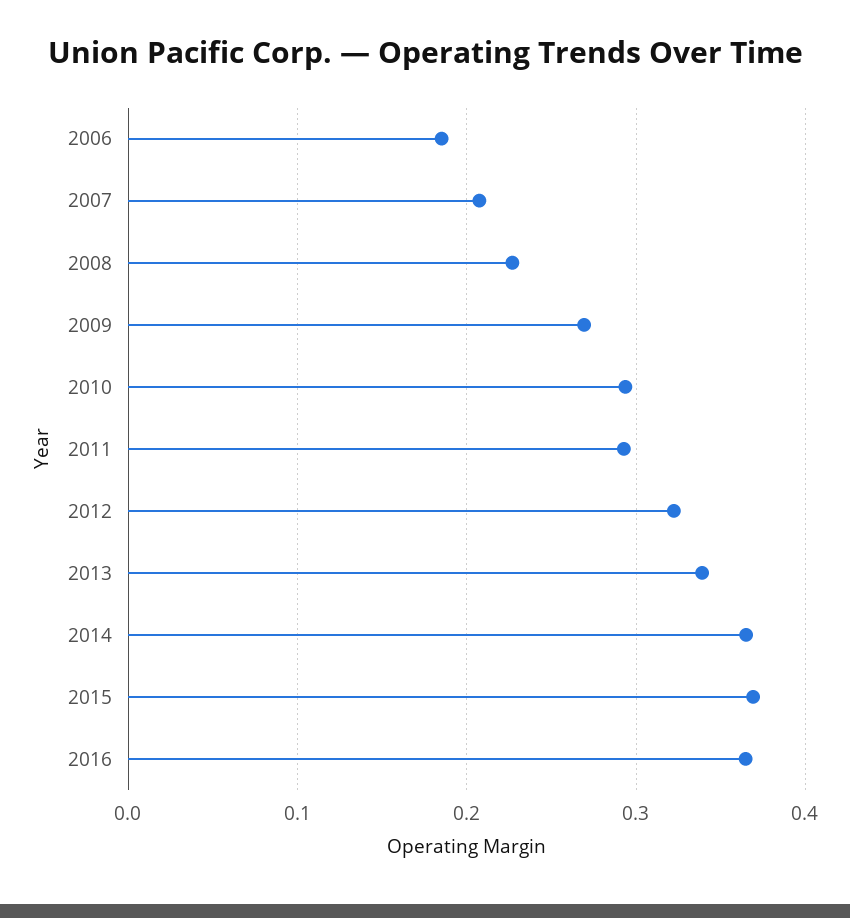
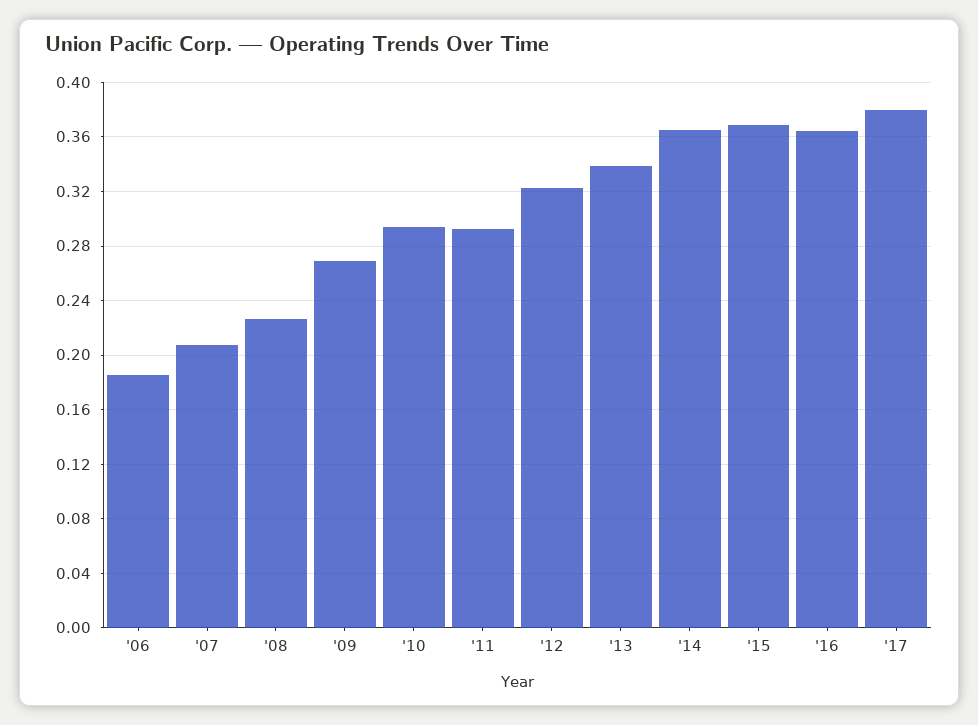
'17: none -> 0.38

